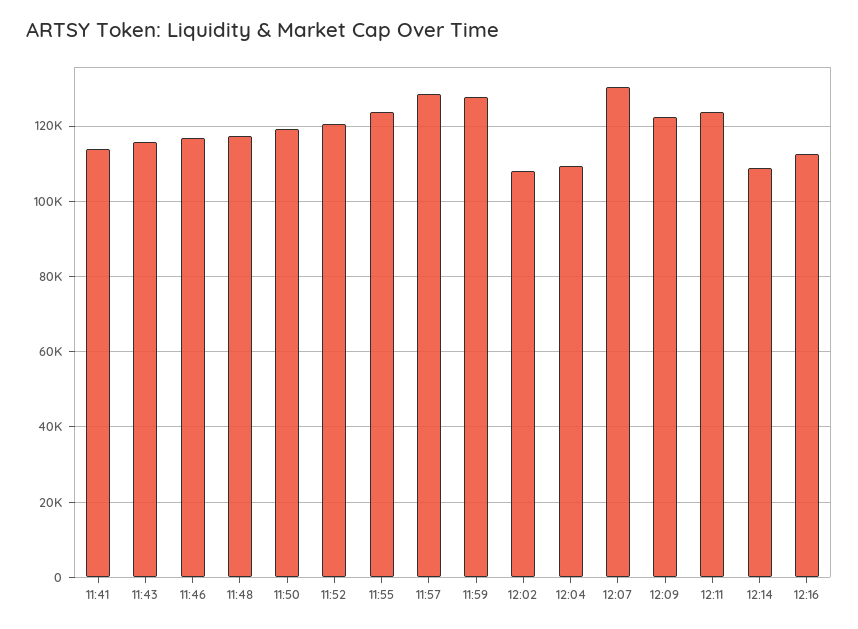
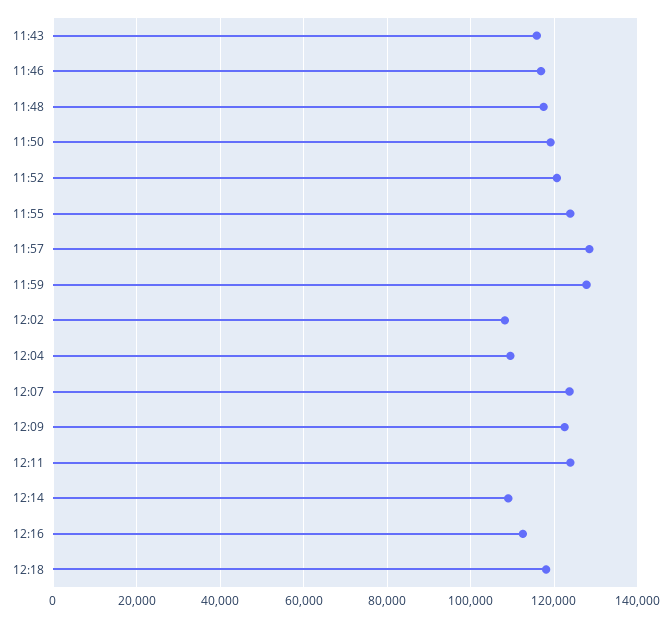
11:41: 114000 -> none
12:07: 130000 -> 124000
12:18: none -> 118000

